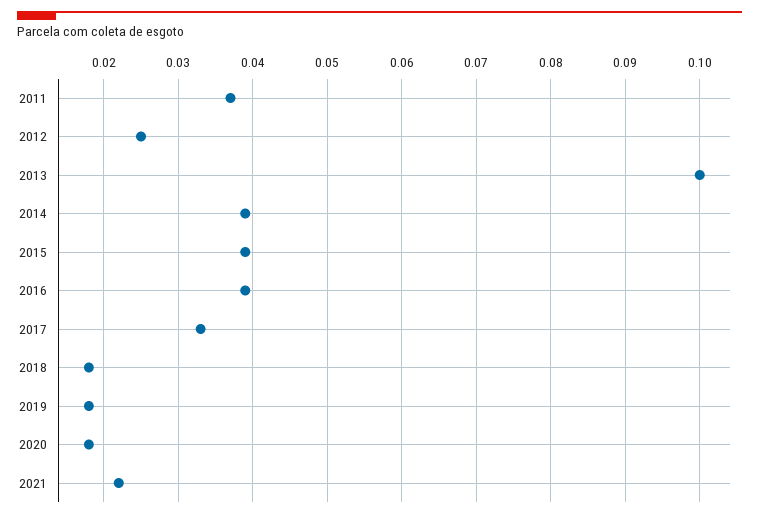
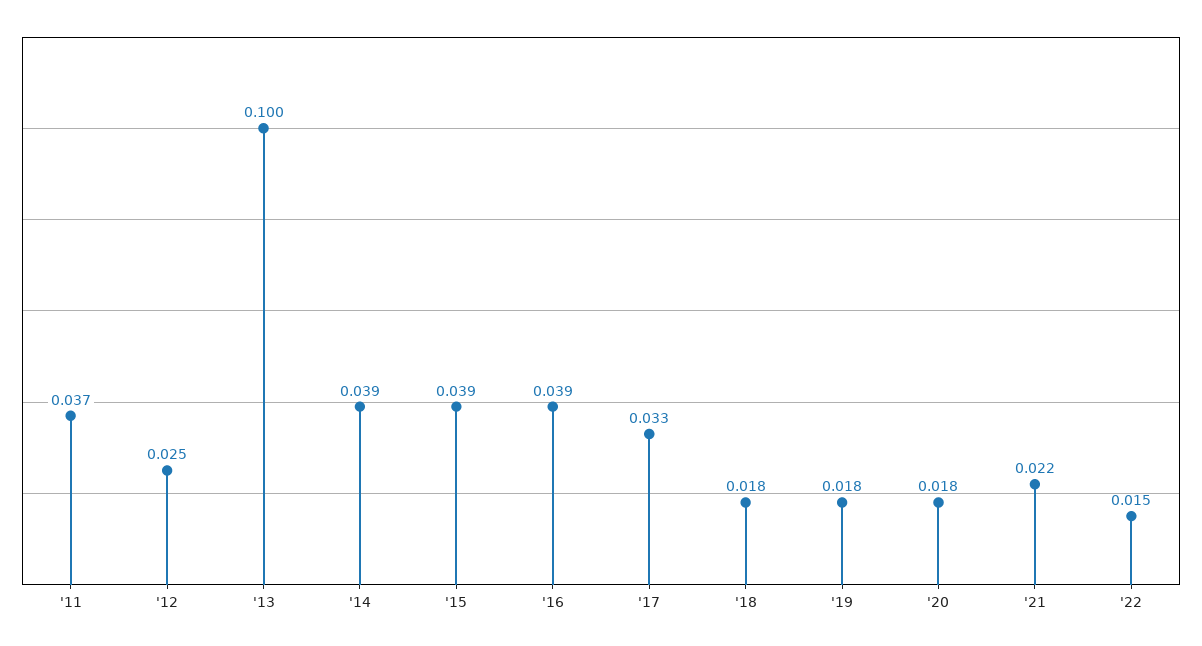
'22: none -> 0.015

